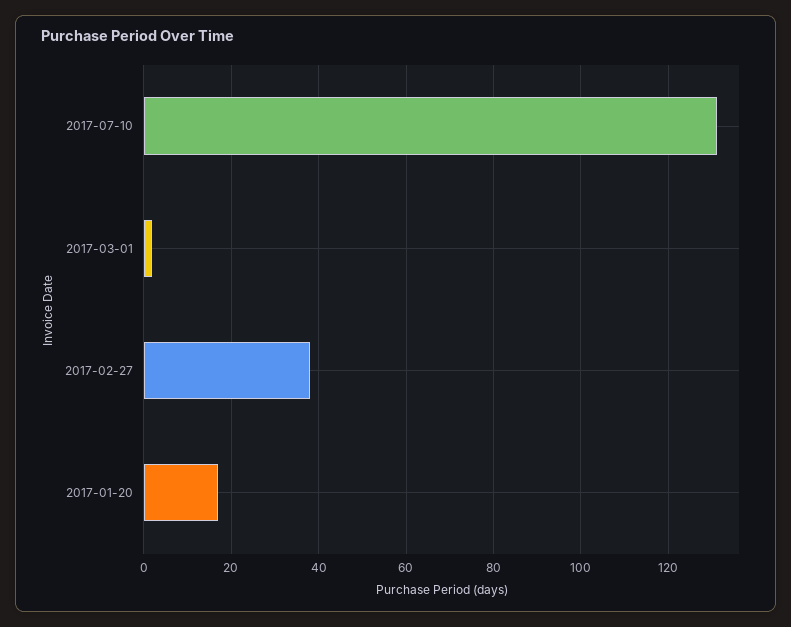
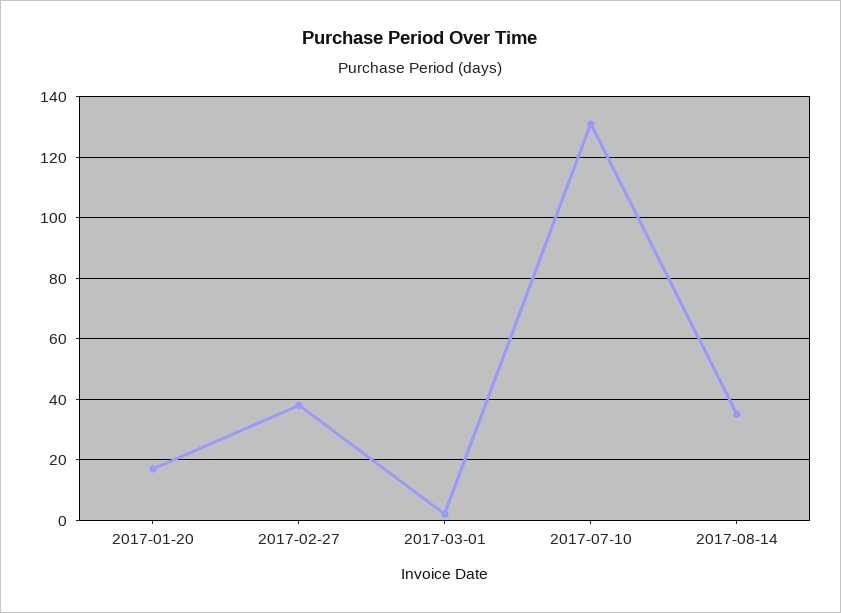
2017-08-14: none -> 35

